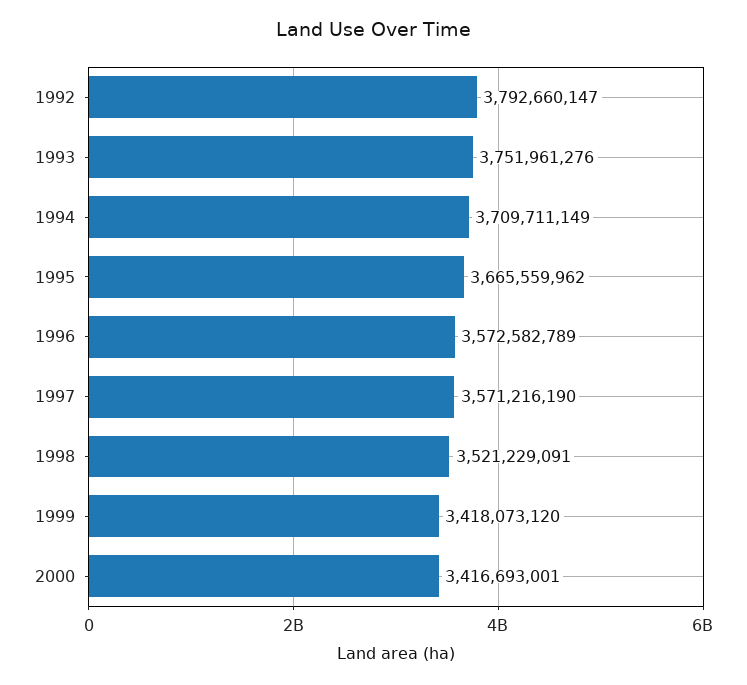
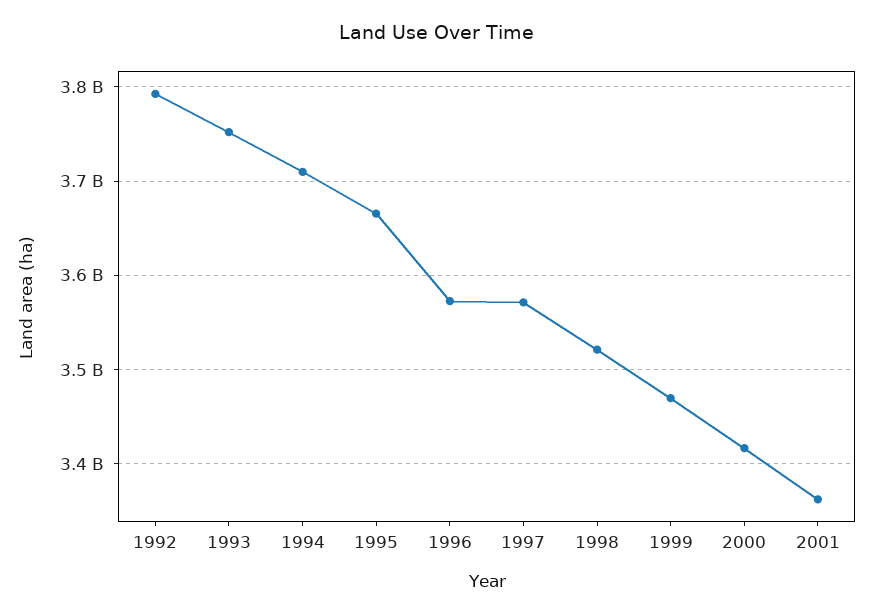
1999: 3418073120 -> 3470000000
2001: none -> 3360000000

